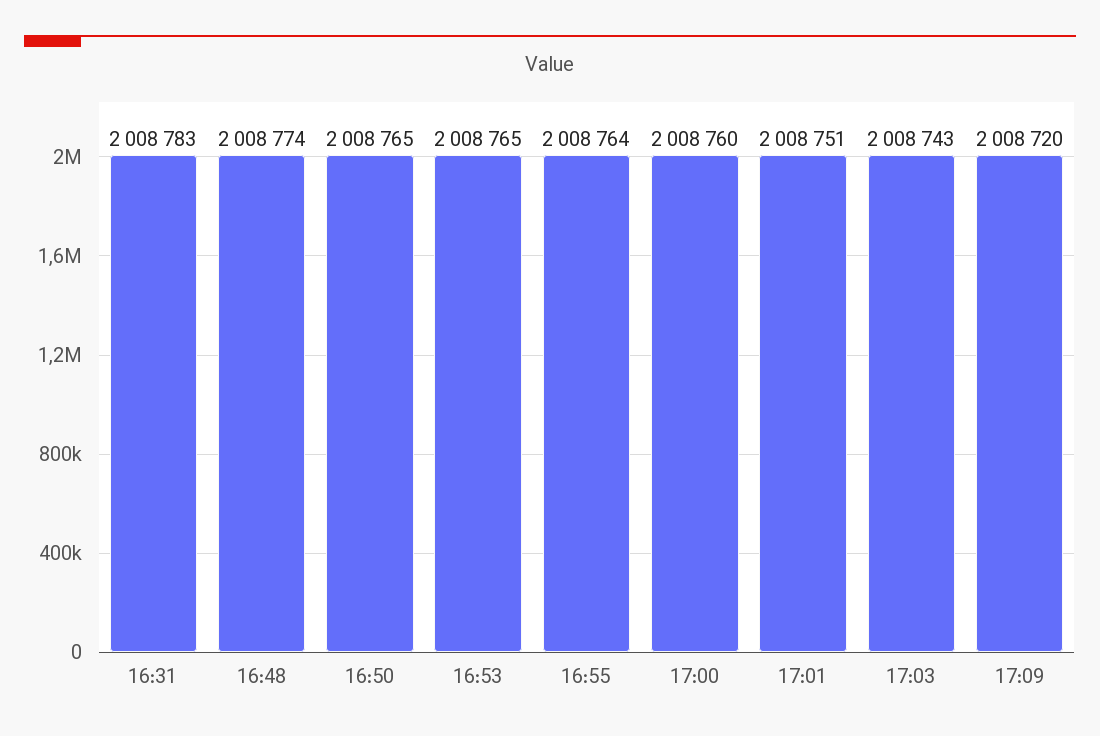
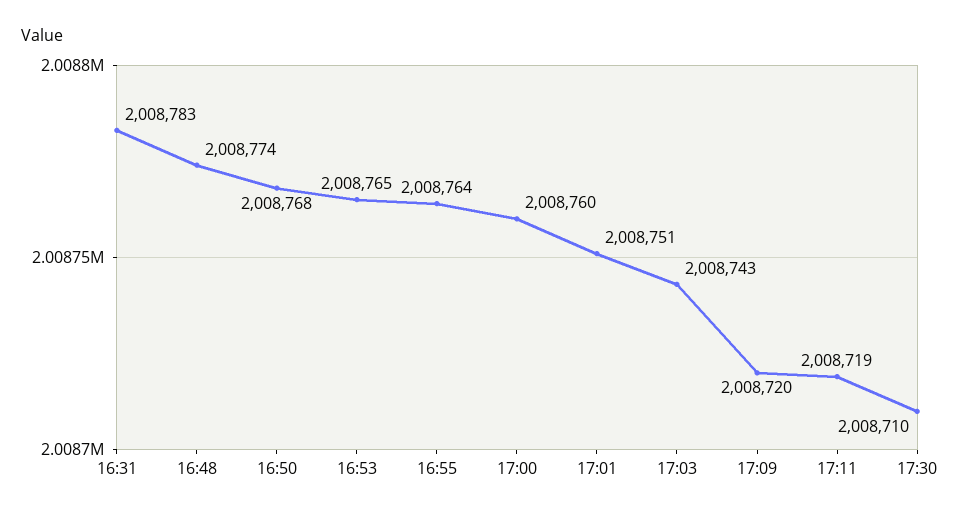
16:50: 2008765 -> 2008768
17:11: none -> 2008719
17:30: none -> 2008710

